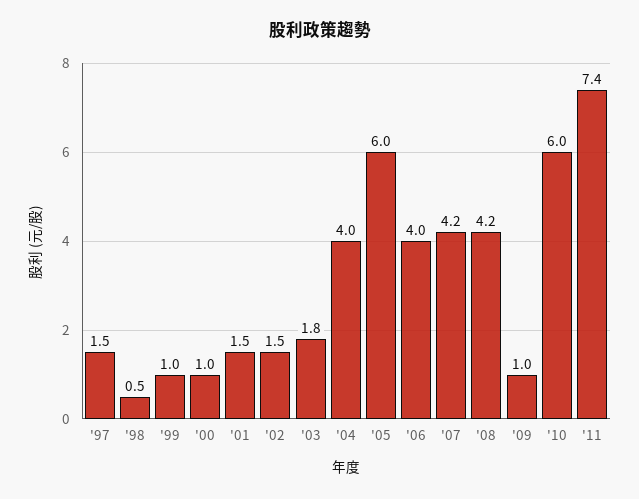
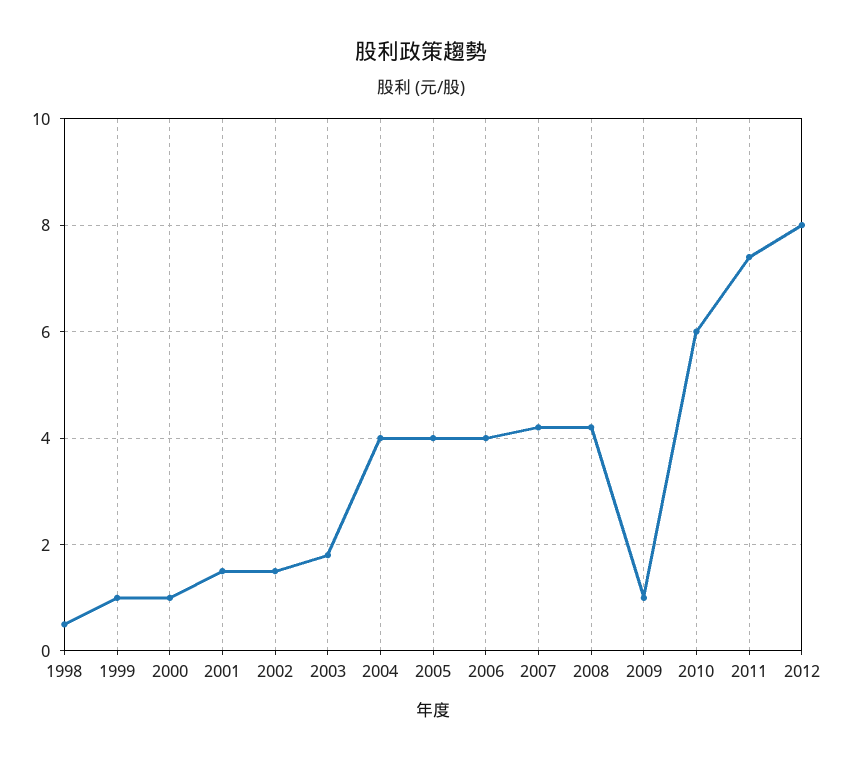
'97: 1.5 -> none
'05: 6 -> 4
2012: none -> 8

